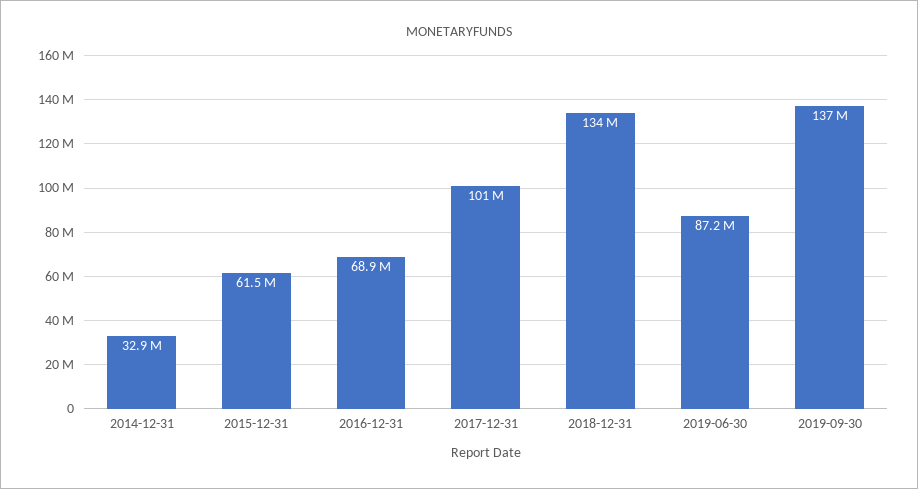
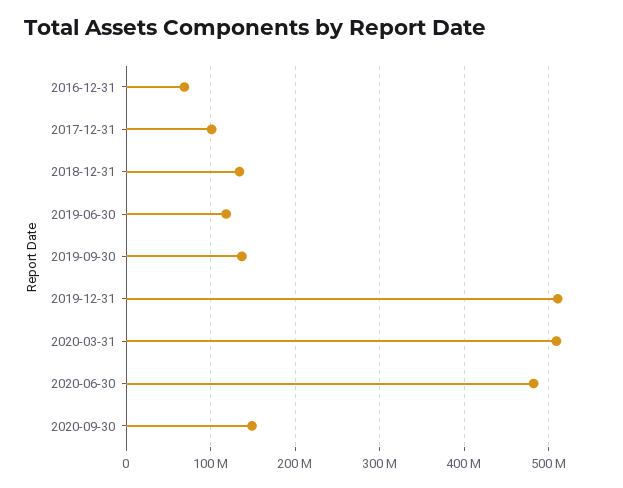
2014-12-31: 32900000 -> none
2015-12-31: 61500000 -> none
2019-06-30: 87200000 -> 120000000
2019-12-31: none -> 510000000
2020-03-31: none -> 510000000
2020-06-30: none -> 480000000
2020-09-30: none -> 150000000

